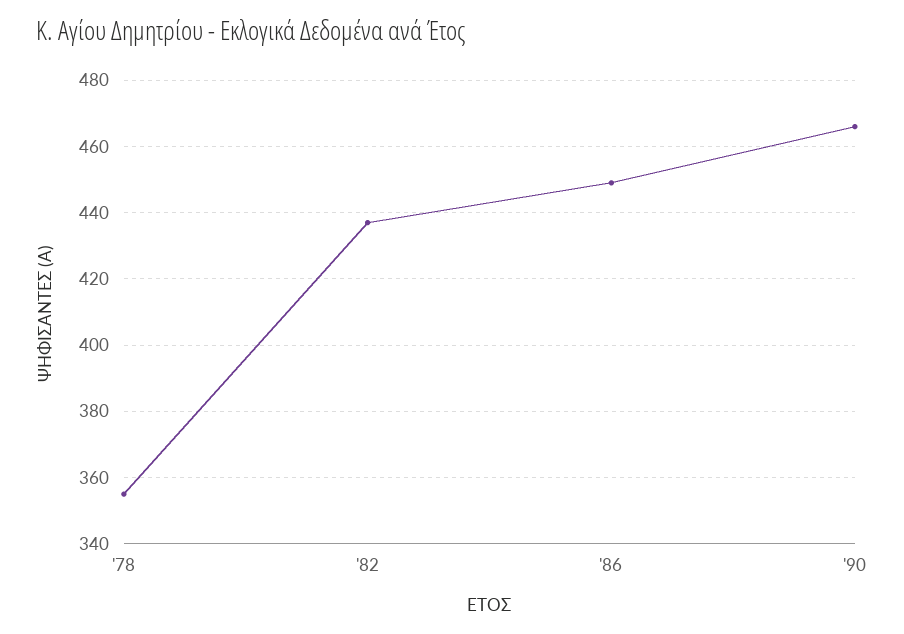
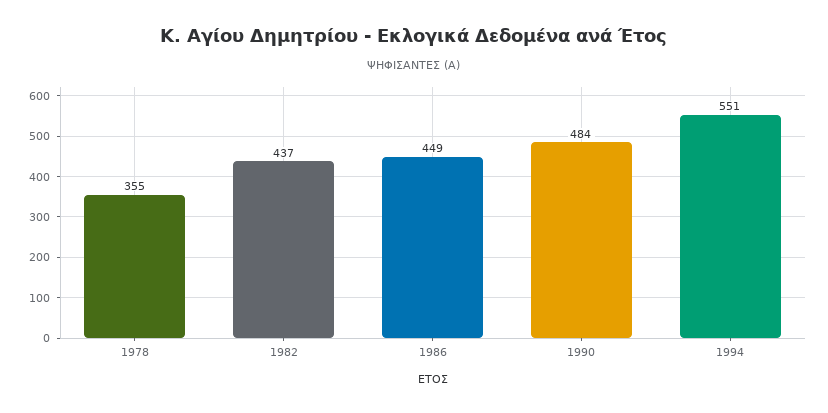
'90: 465 -> 484
1994: none -> 551

